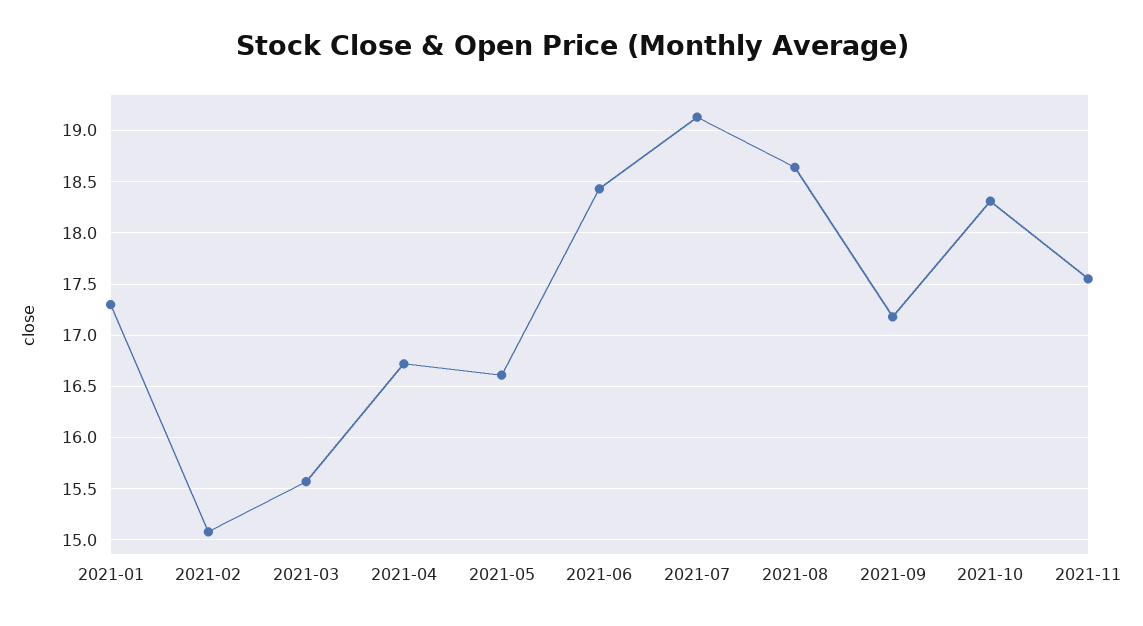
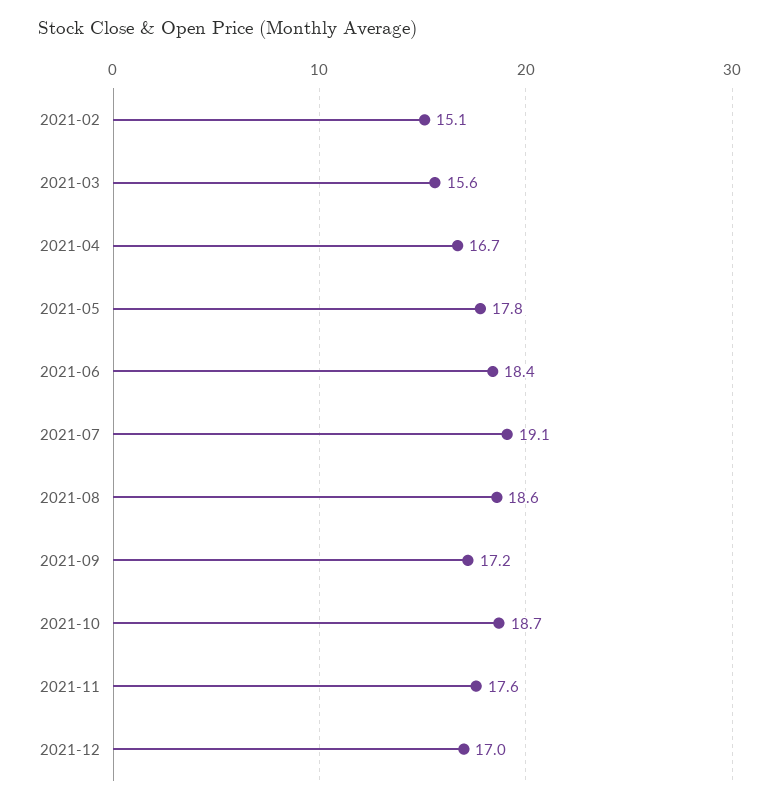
2021-01: 17.3 -> none
2021-05: 16.6 -> 17.8
2021-10: 18.3 -> 18.7
2021-12: none -> 17

